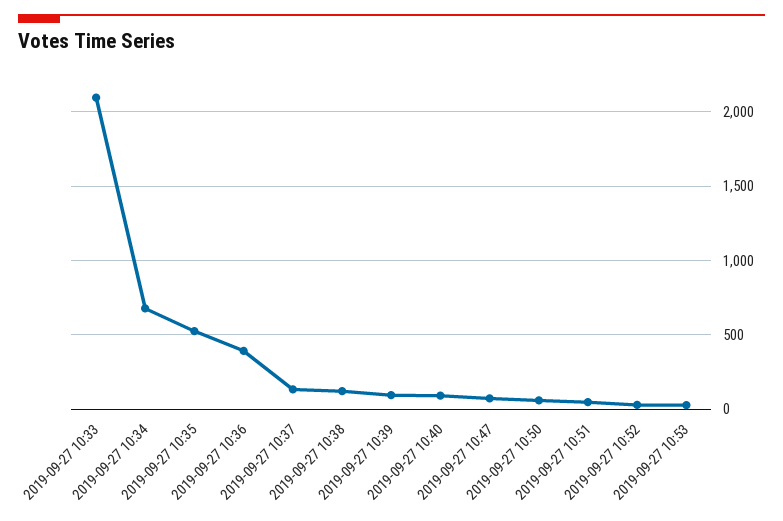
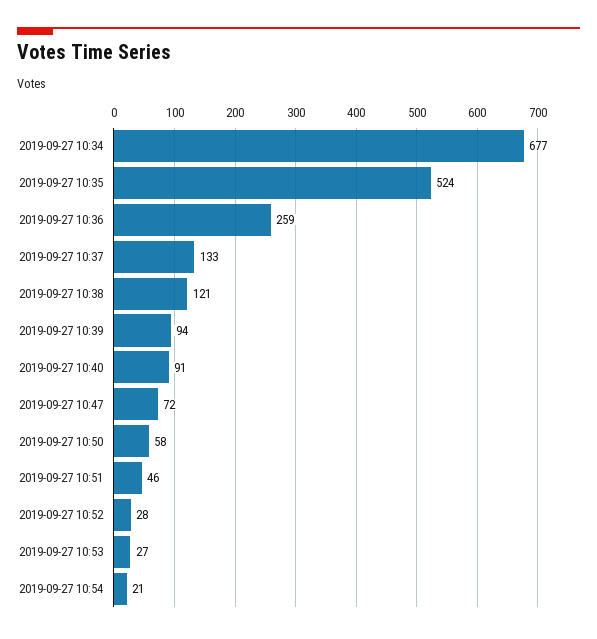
2019-09-27 10:33: 2100 -> none
2019-09-27 10:36: 400 -> 259
2019-09-27 10:54: none -> 21

